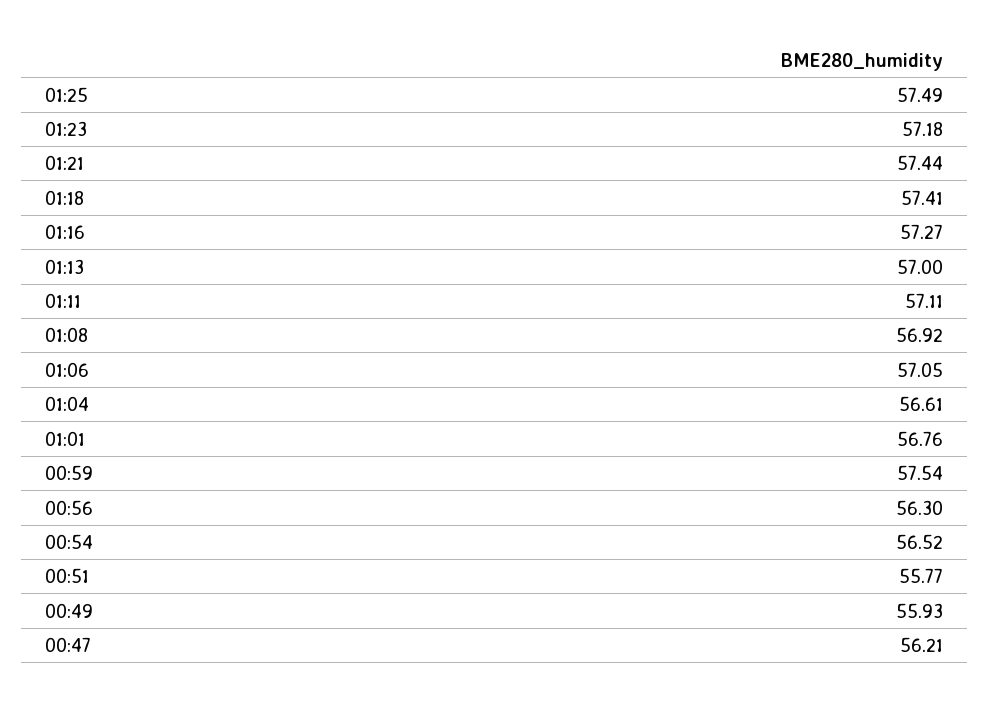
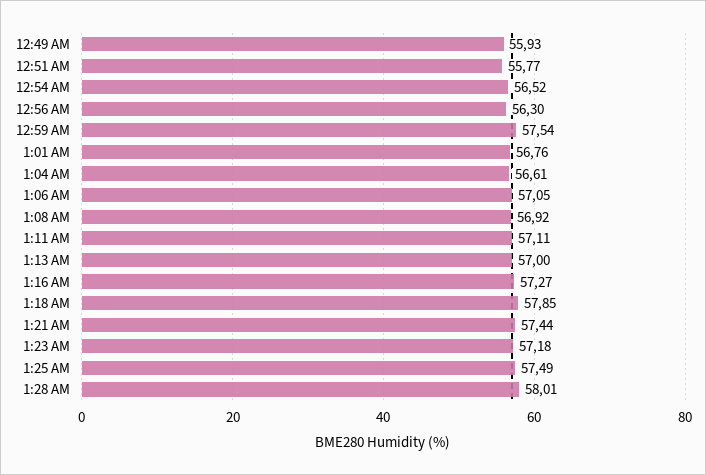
01:18: 57.41 -> 57.85
00:47: 56.21 -> none
1:28 AM: none -> 58.01

